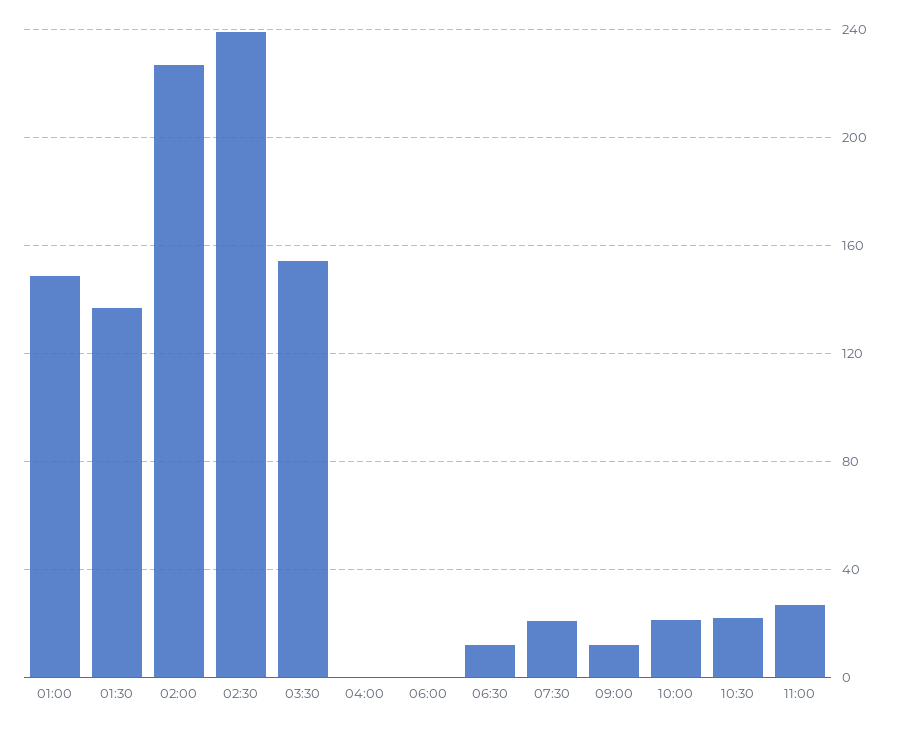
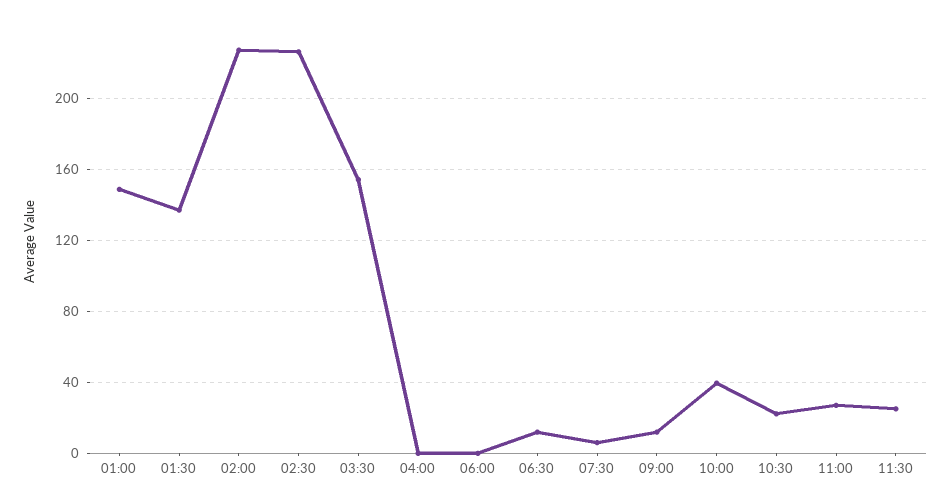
02:30: 240 -> 225
07:30: 20 -> 5
10:00: 20 -> 40
11:30: none -> 25

